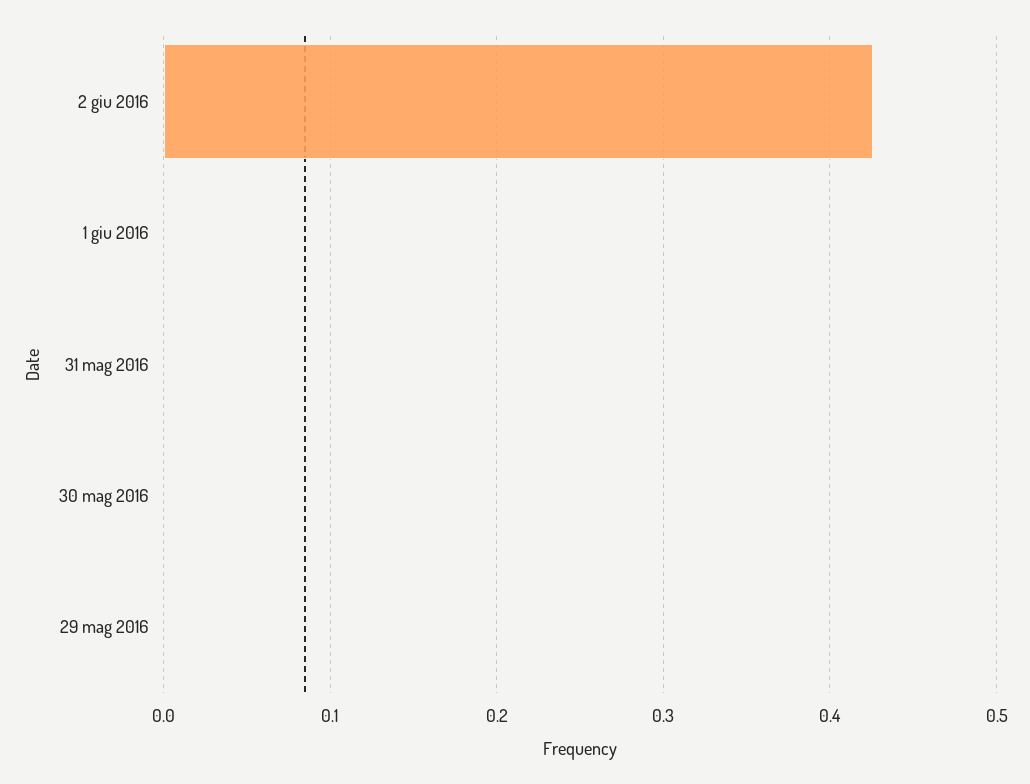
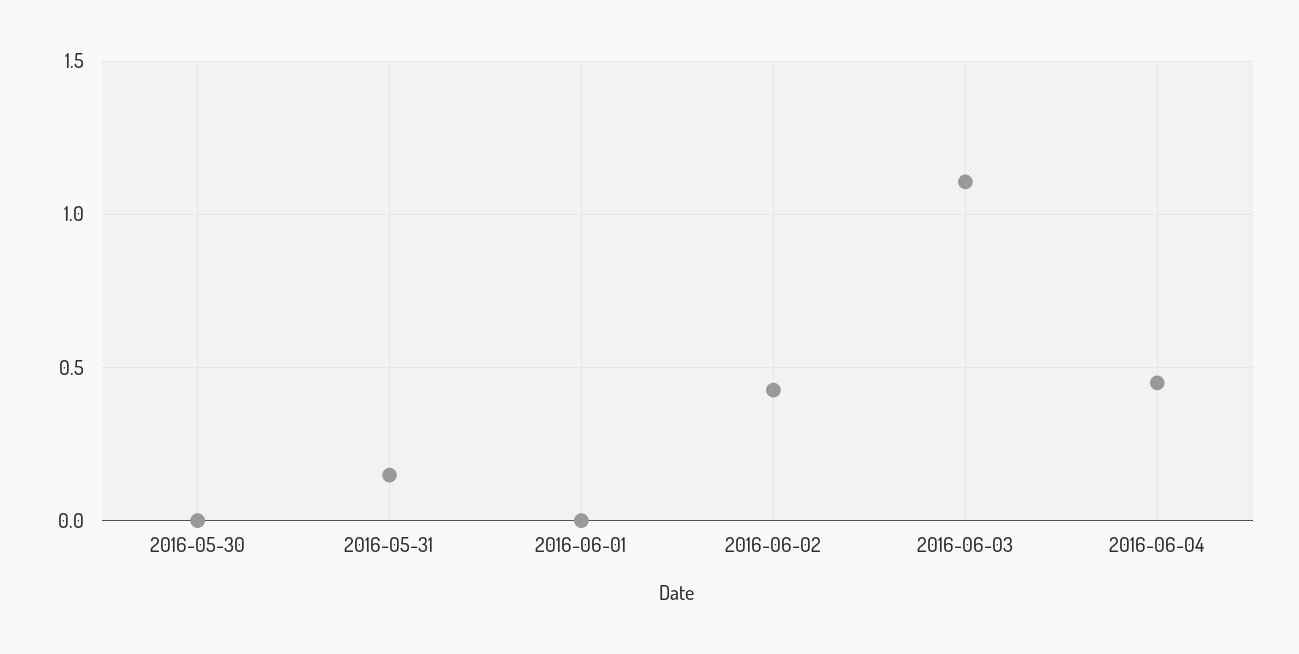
31 mag 2016: 0 -> 0.15
29 mag 2016: 0 -> none
2016-06-03: none -> 1.1
2016-06-04: none -> 0.45

